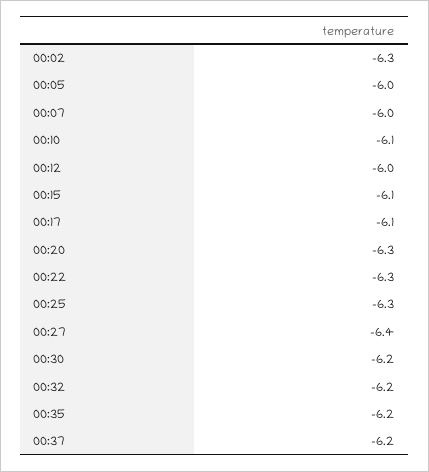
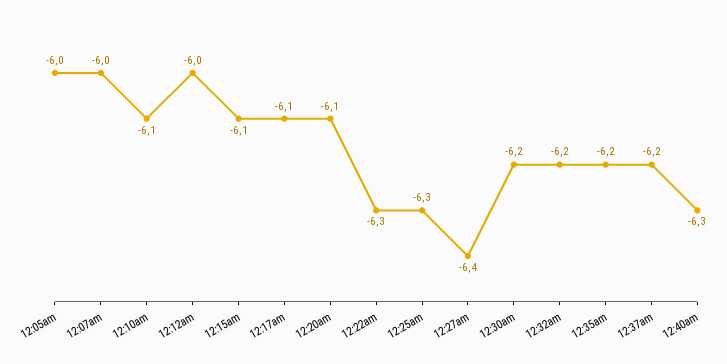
00:02: -6.3 -> none
00:20: -6.3 -> -6.1
12:40am: none -> -6.3

